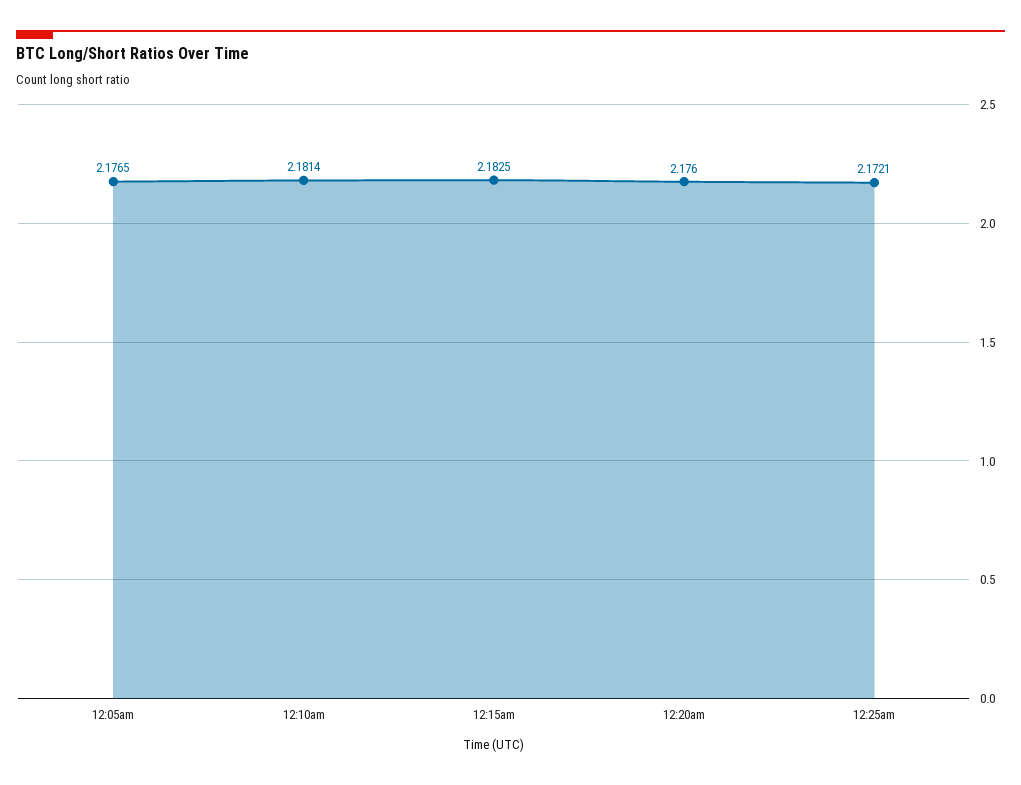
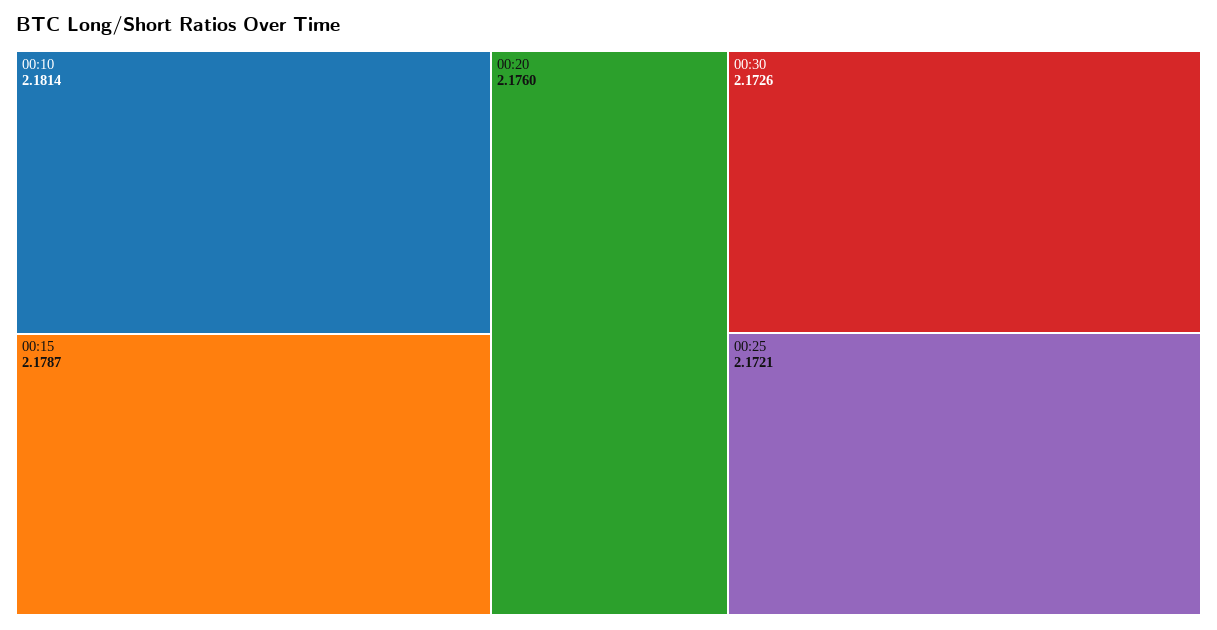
12:05am: 2.1765 -> none
12:15am: 2.1825 -> 2.1787
00:30: none -> 2.1726

